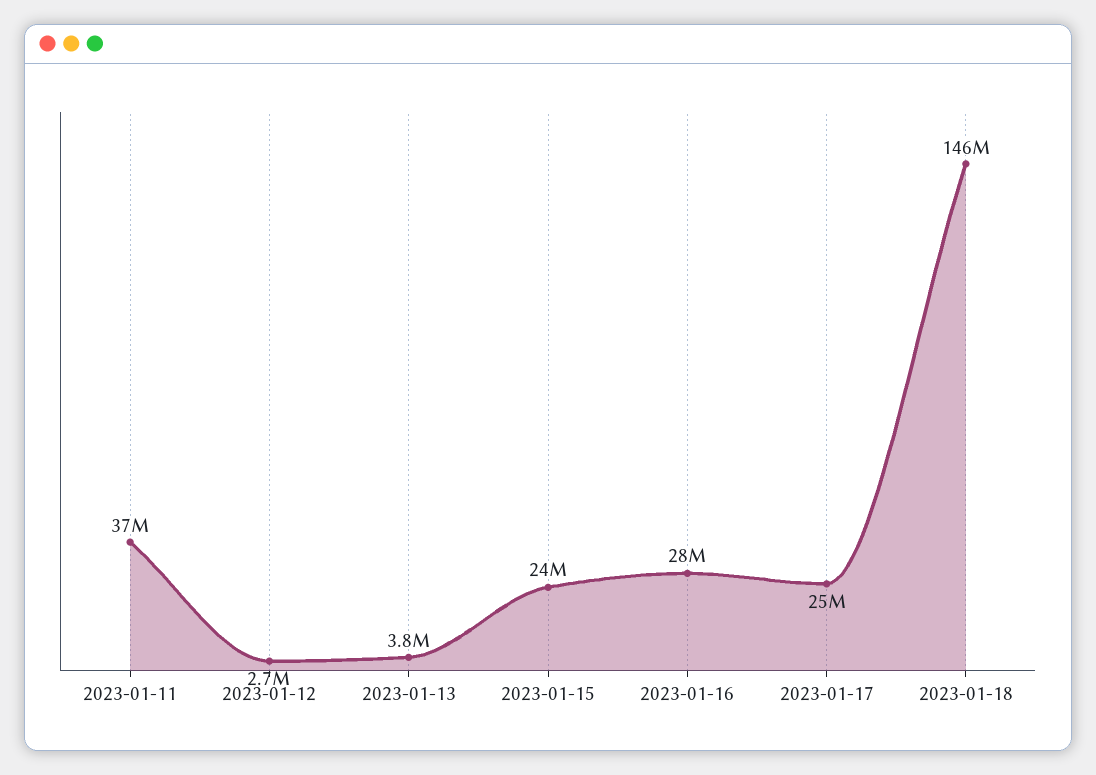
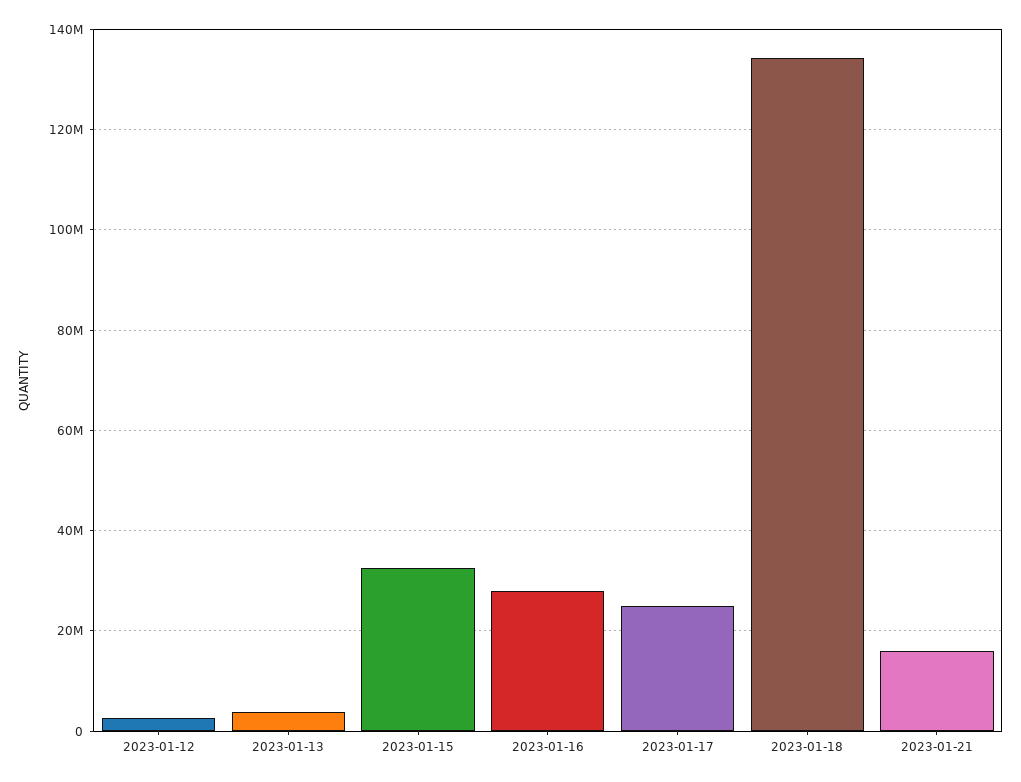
2023-01-11: 37000000 -> none
2023-01-15: 24000000 -> 32000000
2023-01-18: 146000000 -> 134000000
2023-01-21: none -> 16000000

